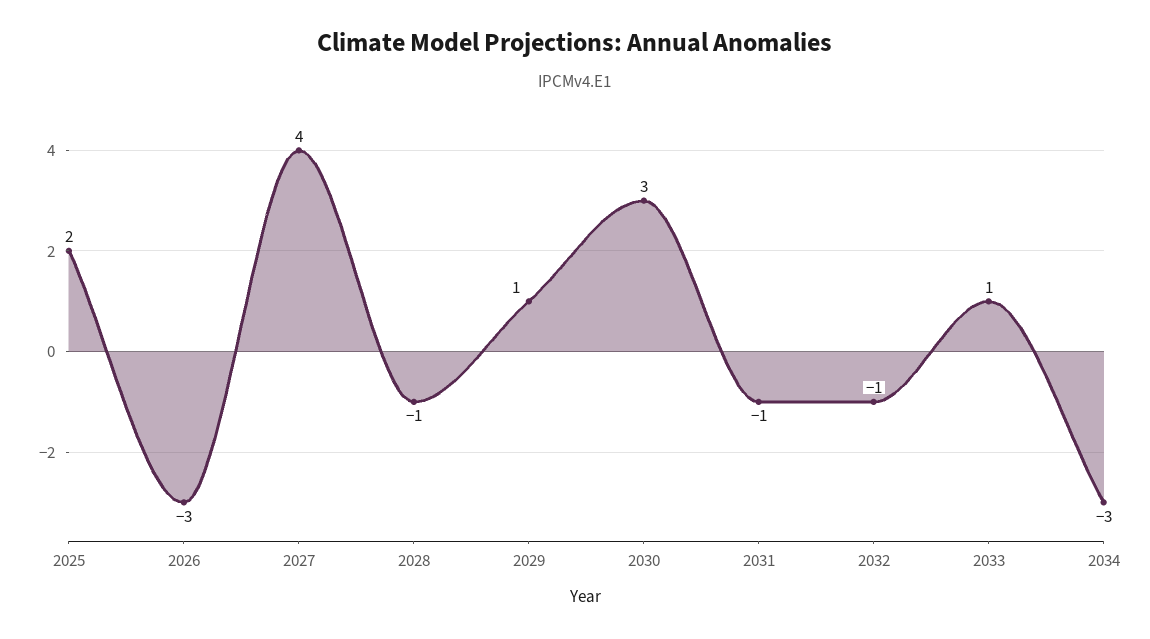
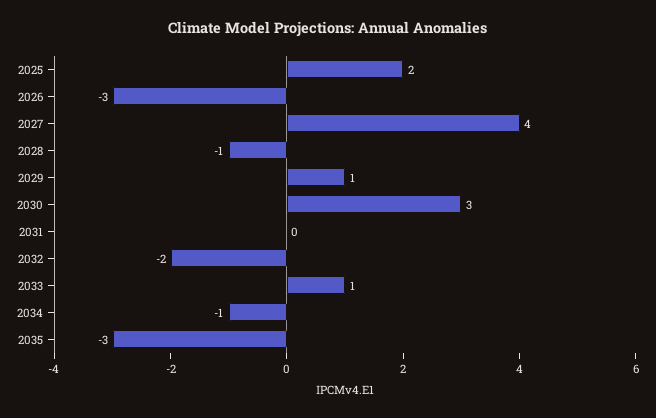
2031: -1 -> 0
2032: -1 -> -2
2034: -3 -> -1
2035: none -> -3

